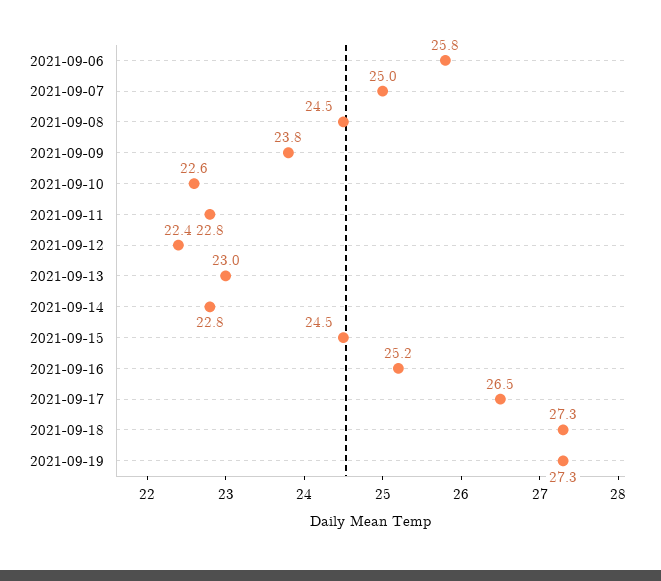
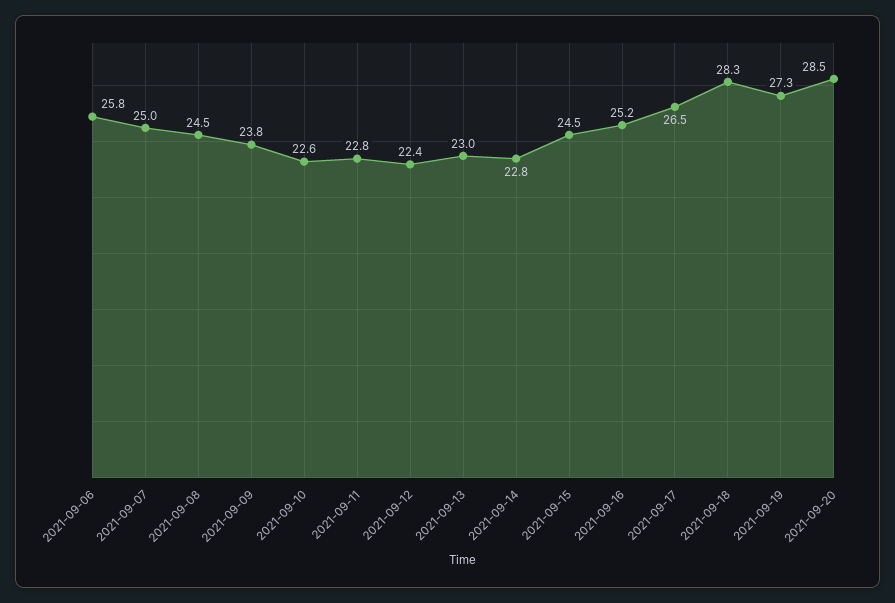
2021-09-18: 27.3 -> 28.3
2021-09-20: none -> 28.5

